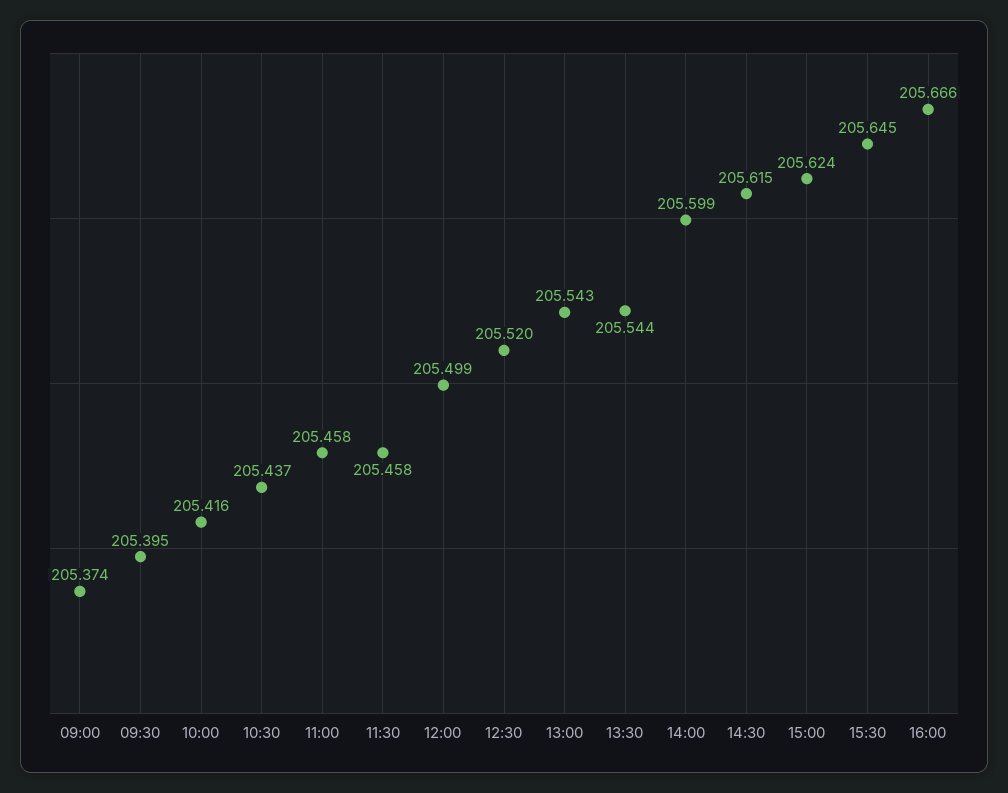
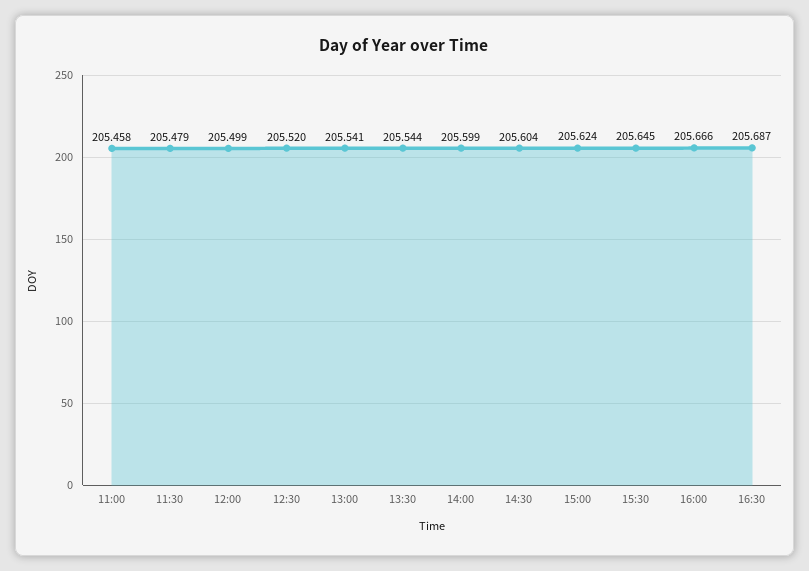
09:00: 205.374 -> none
09:30: 205.395 -> none
10:00: 205.416 -> none
10:30: 205.437 -> none
11:30: 205.458 -> 205.479
13:00: 205.543 -> 205.541
14:30: 205.615 -> 205.604
16:30: none -> 205.687

